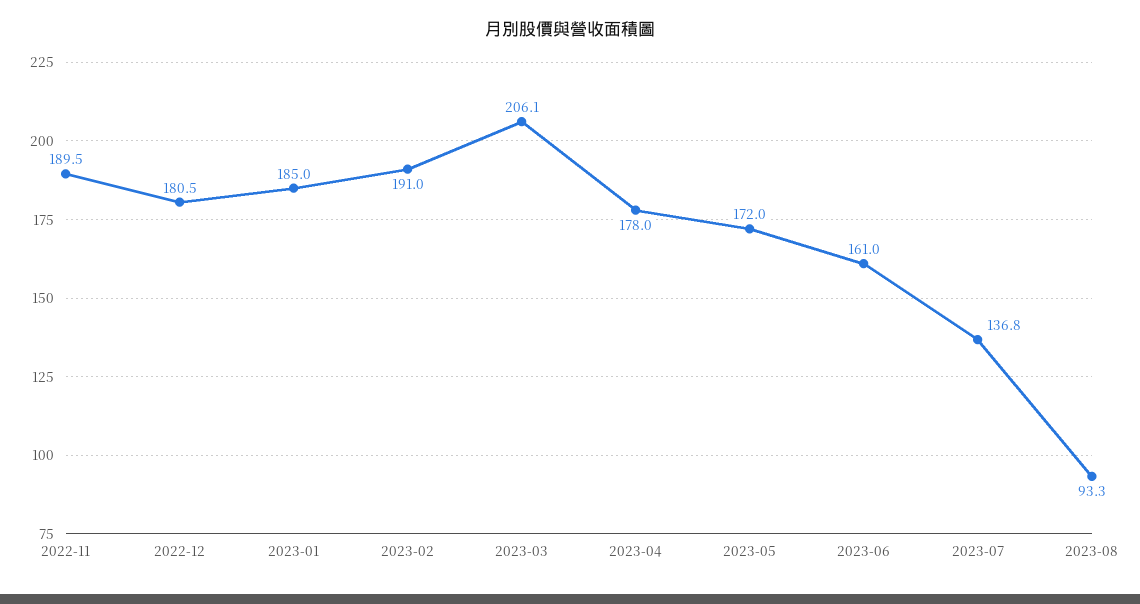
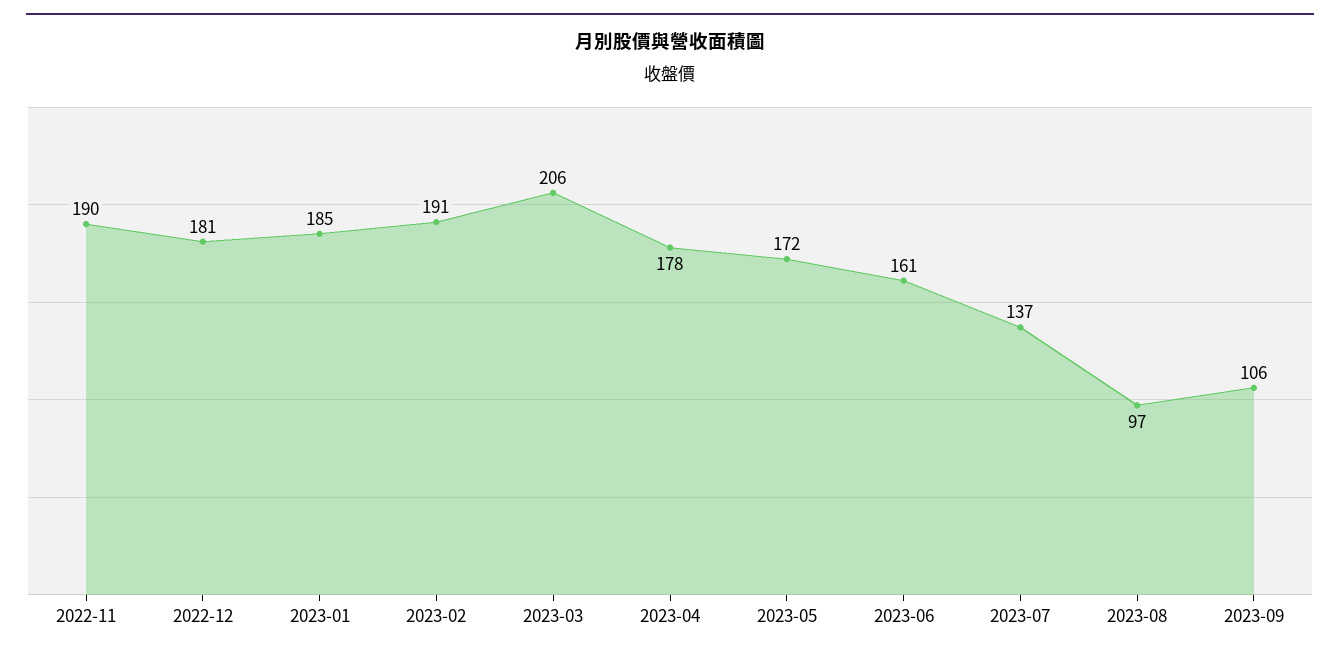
2023-08: 93.3 -> 97
2023-09: none -> 106

